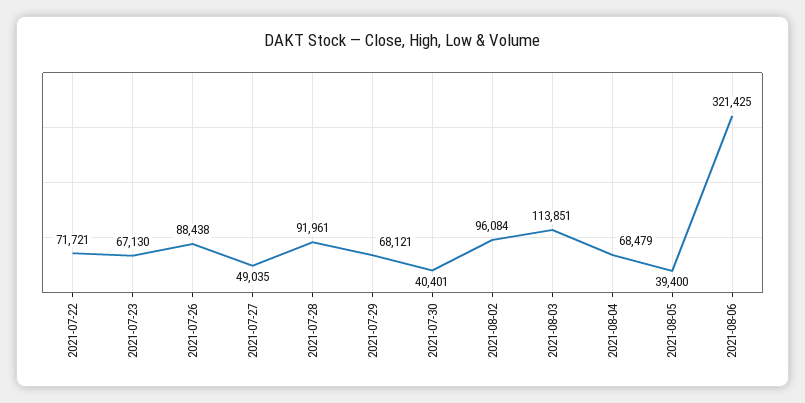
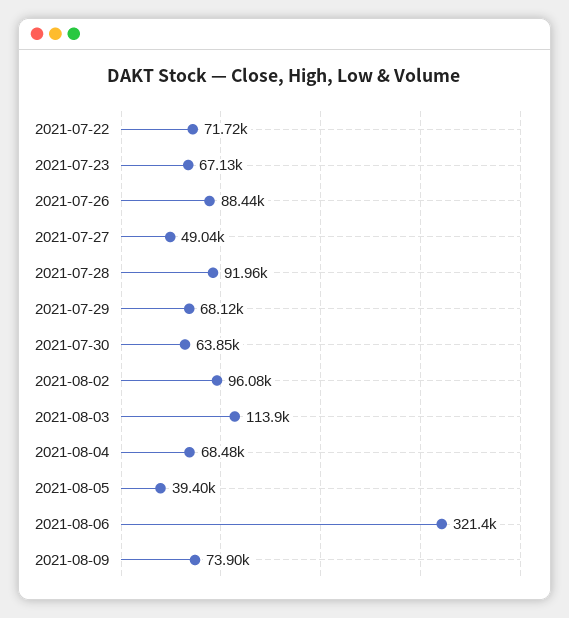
2021-07-30: 40401 -> 63850
2021-08-09: none -> 73900

